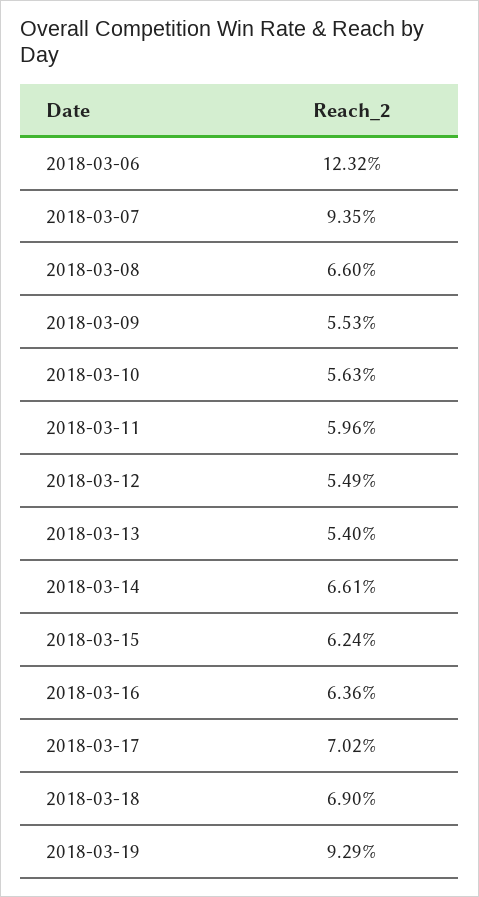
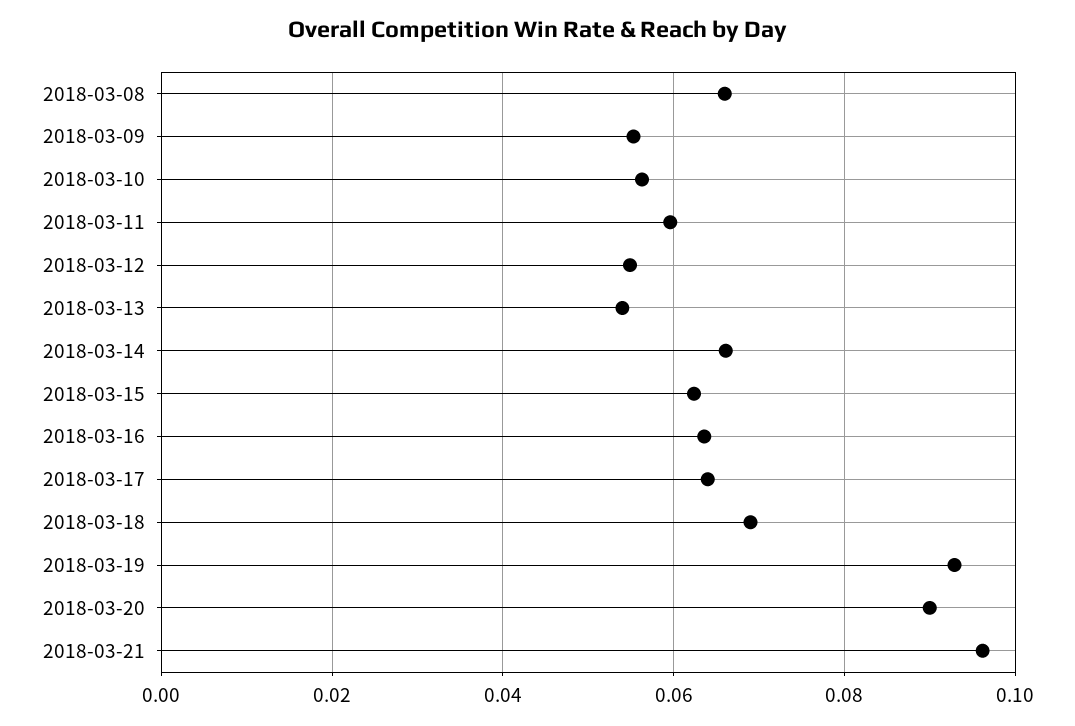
2018-03-06: 0.1232 -> none
2018-03-07: 0.0935 -> none
2018-03-17: 0.0702 -> 0.064
2018-03-20: none -> 0.09
2018-03-21: none -> 0.096

